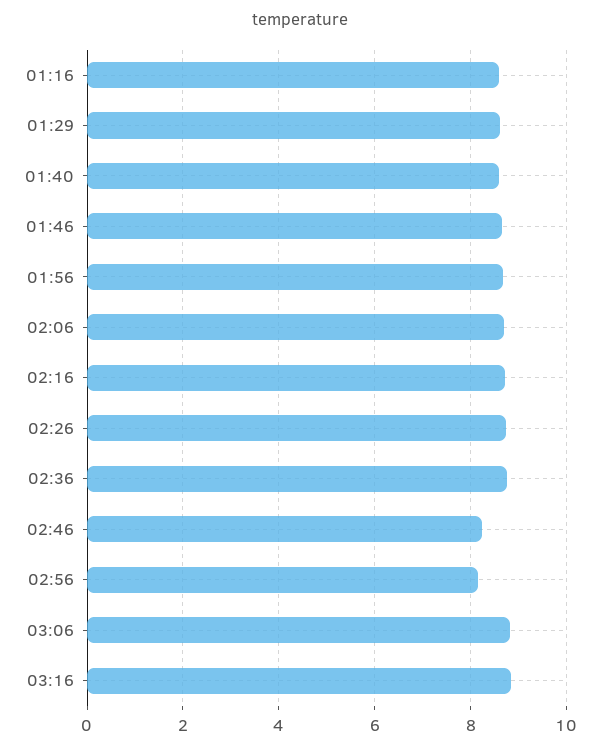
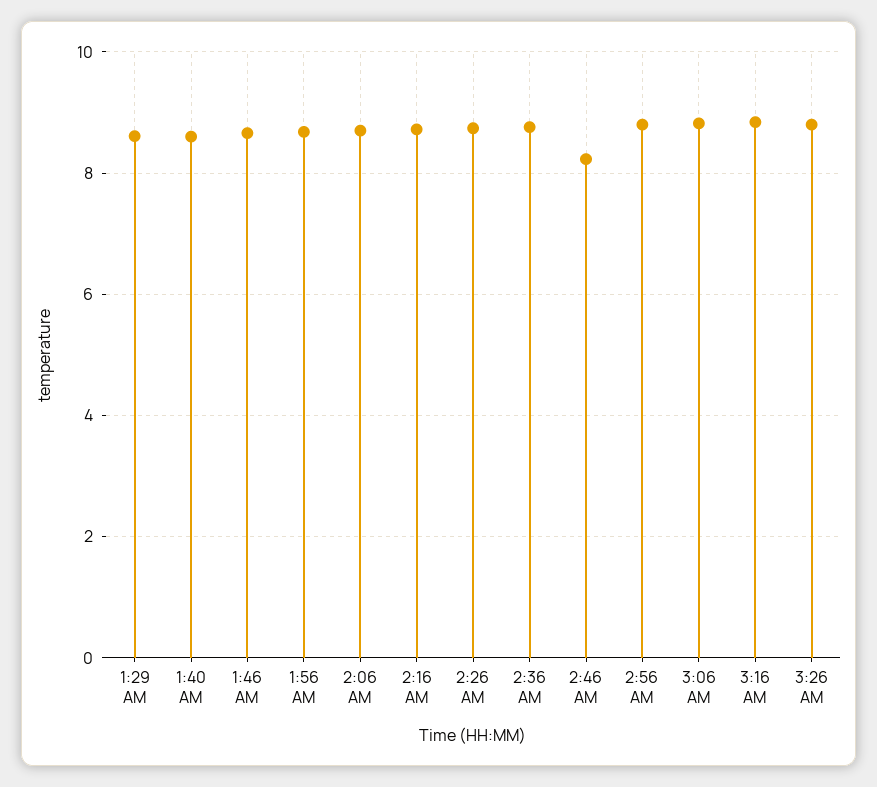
01:16: 8.6 -> none
02:56: 8.2 -> 8.8
3:26 AM: none -> 8.8

